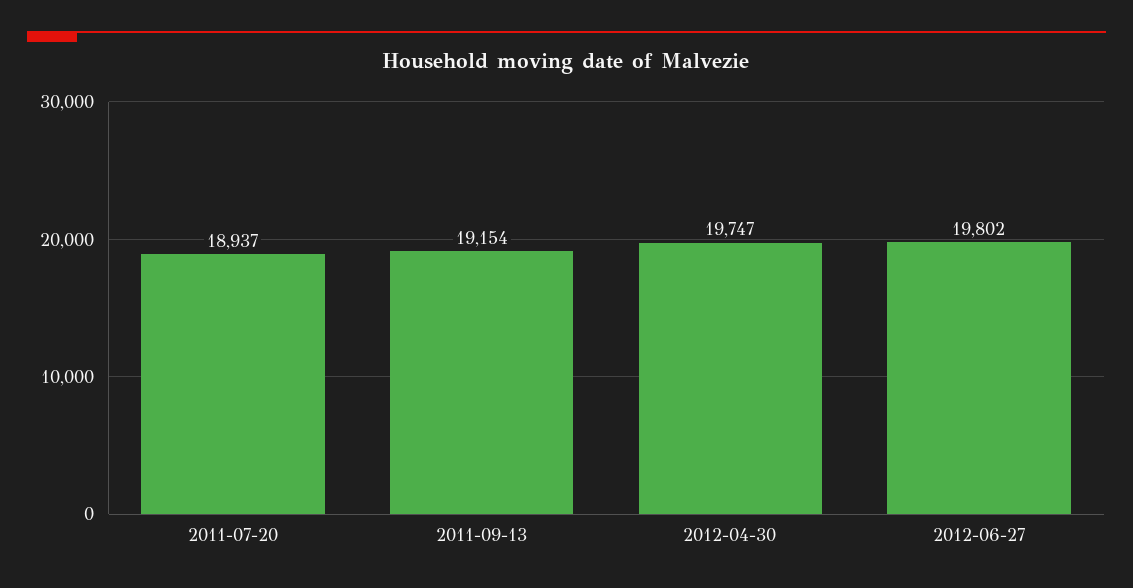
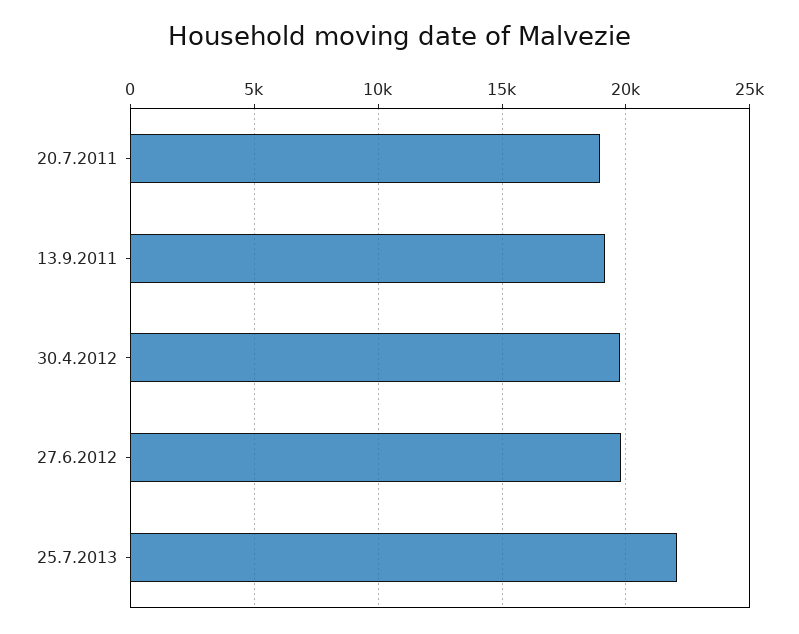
25.7.2013: none -> 22000

